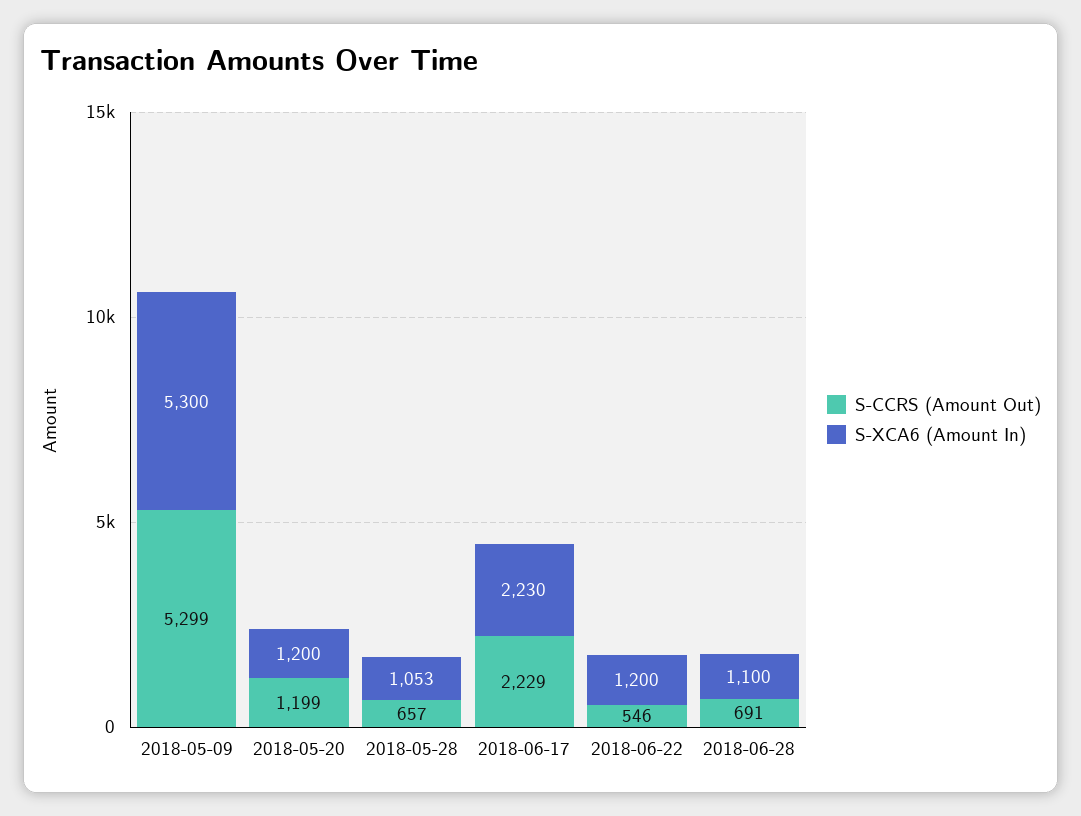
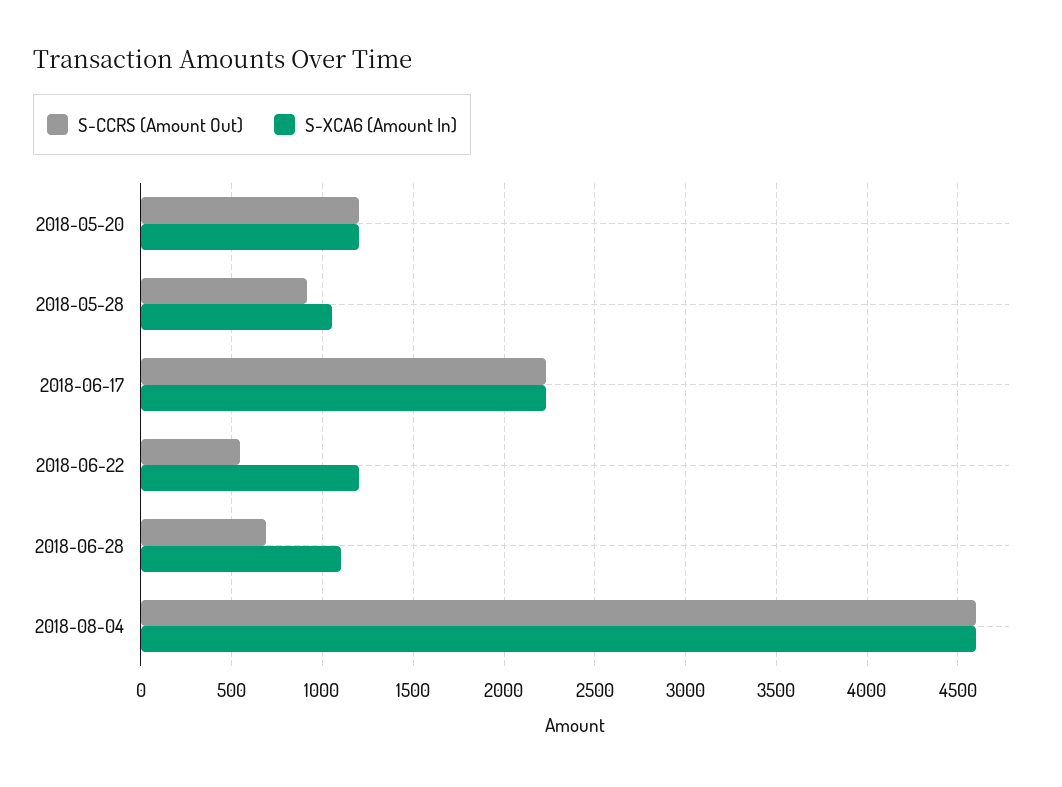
S-CCRS (Amount Out), 2018-05-09: 5299 -> none
S-XCA6 (Amount In), 2018-05-09: 5300 -> none
S-CCRS (Amount Out), 2018-05-28: 657 -> 900
S-CCRS (Amount Out), 2018-08-04: none -> 4600
S-XCA6 (Amount In), 2018-08-04: none -> 4600

